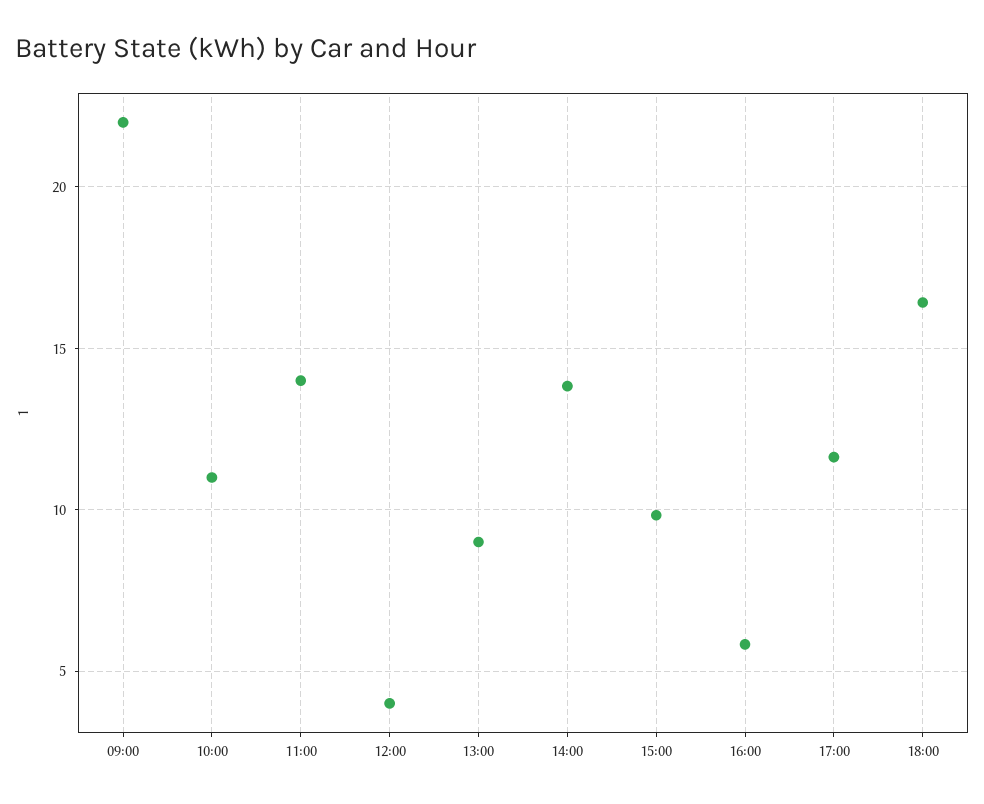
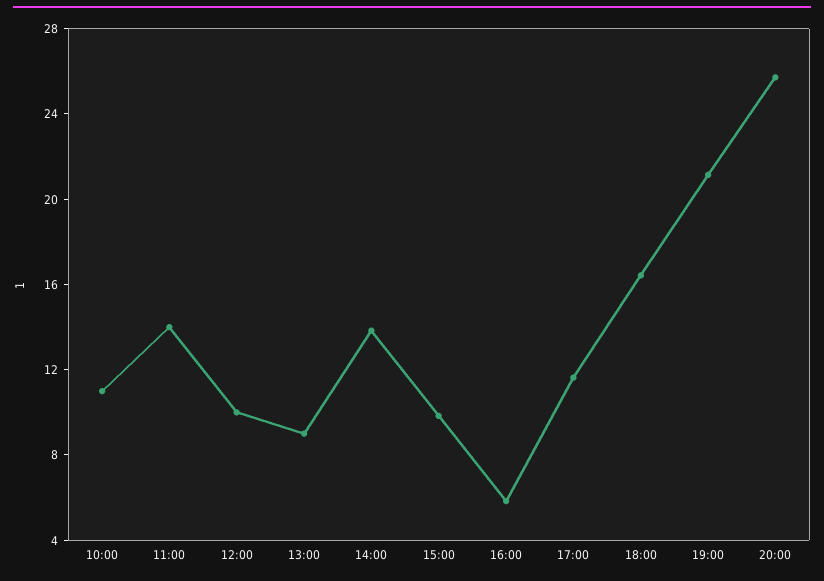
09:00: 22 -> none
12:00: 4 -> 10
19:00: none -> 21
20:00: none -> 26

